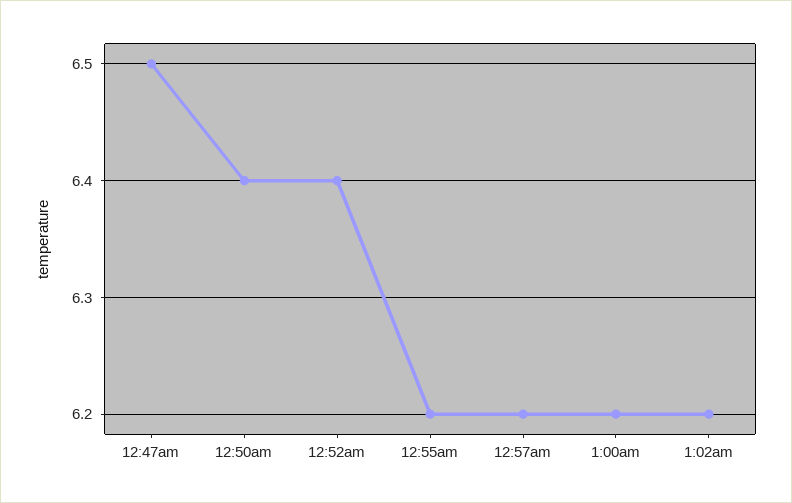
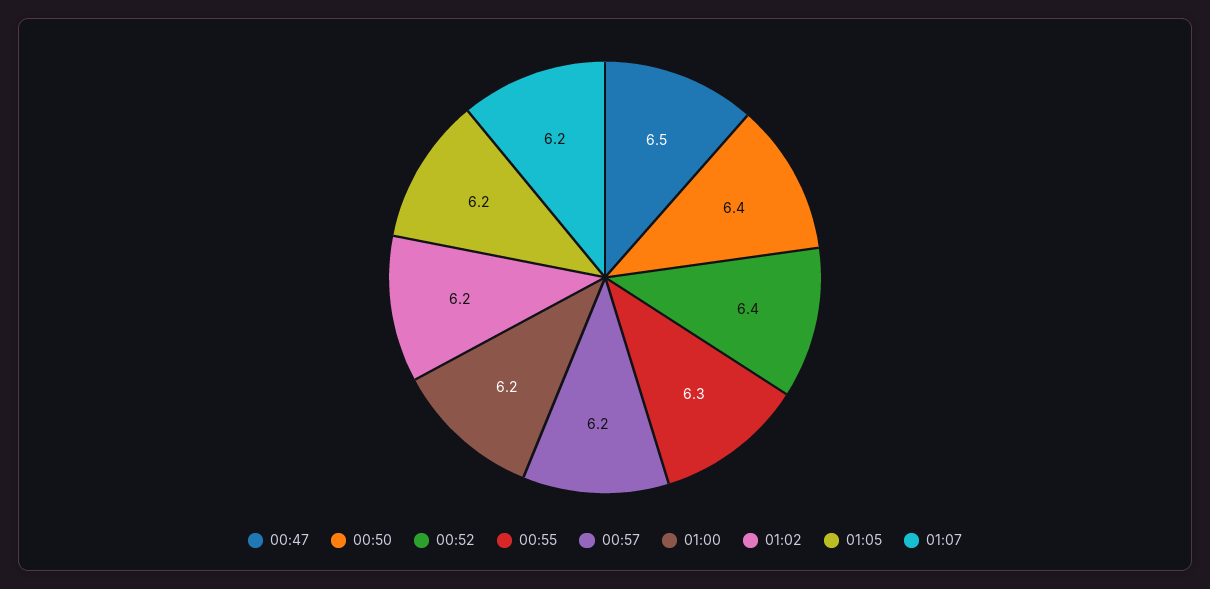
12:55am: 6.2 -> 6.3
01:05: none -> 6.2
01:07: none -> 6.2

